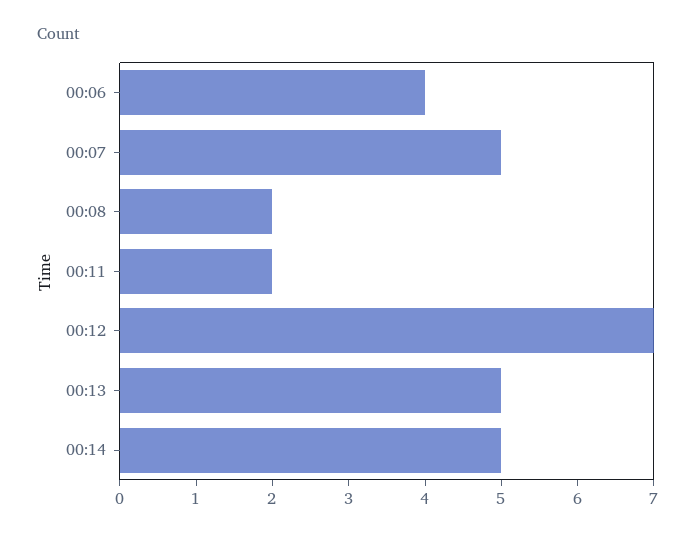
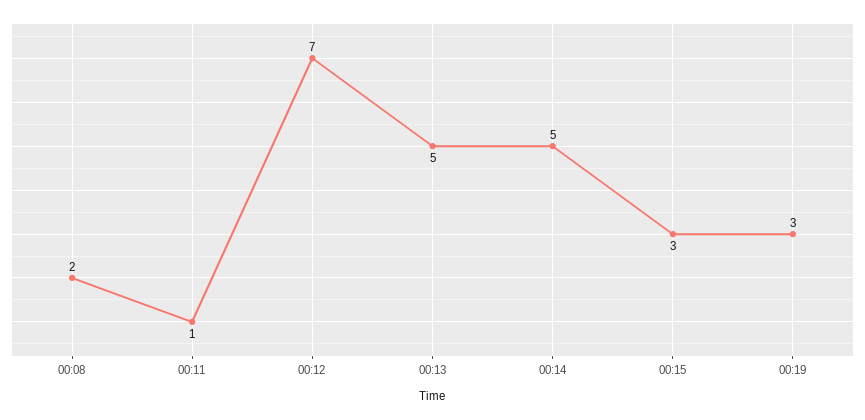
00:06: 4 -> none
00:07: 5 -> none
00:11: 2 -> 1
00:15: none -> 3
00:19: none -> 3

